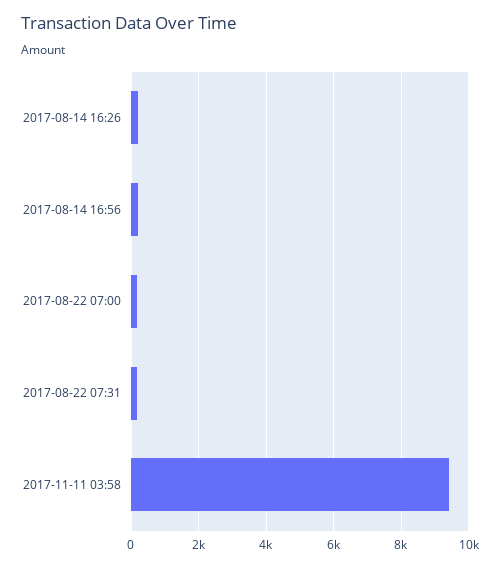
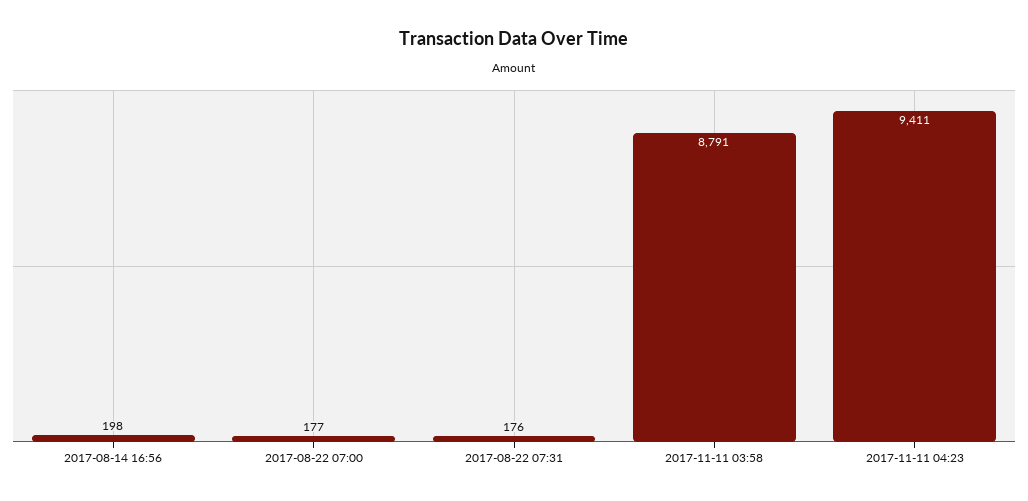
2017-08-14 16:26: 200 -> none
2017-11-11 03:58: 9400 -> 8791
2017-11-11 04:23: none -> 9411

